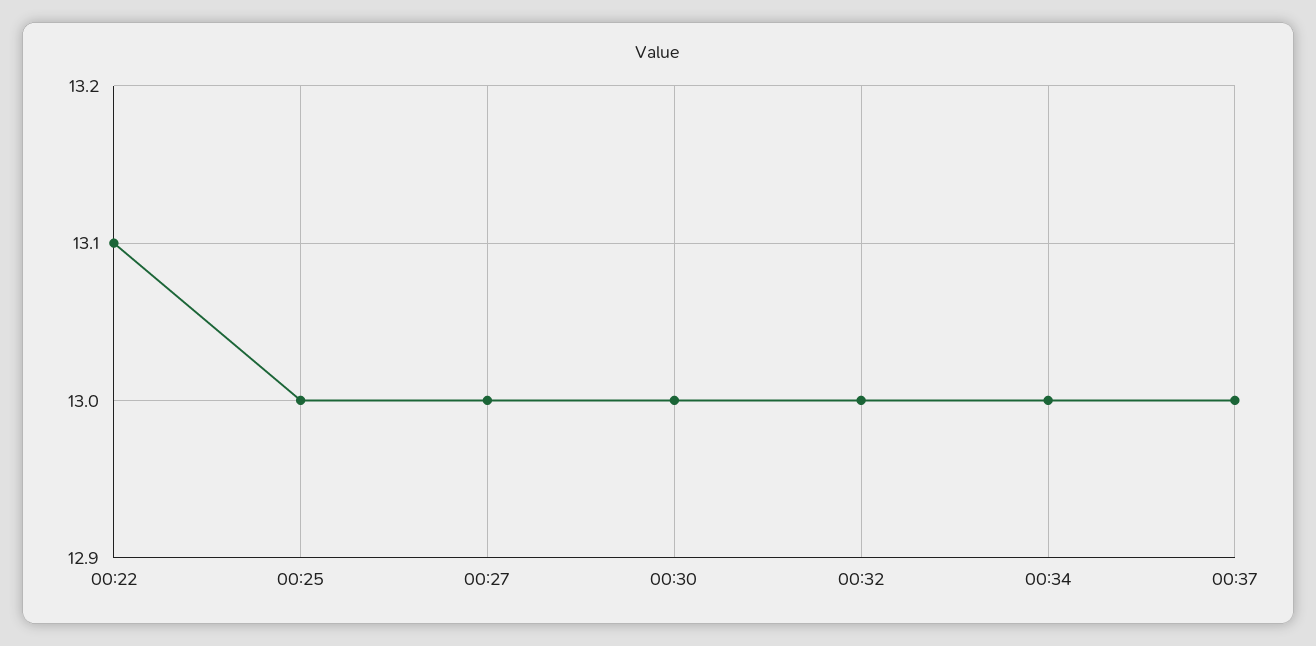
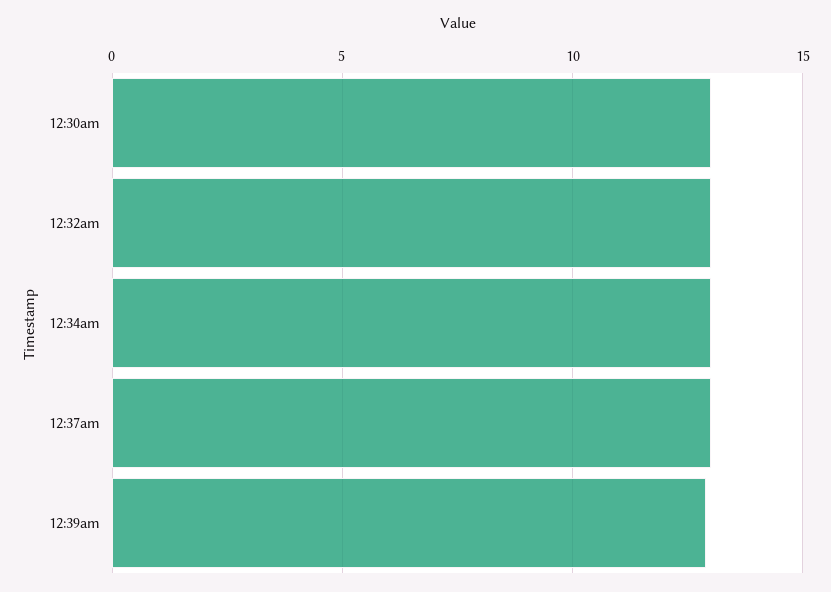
00:22: 13.1 -> none
00:25: 13 -> none
00:27: 13 -> none
12:39am: none -> 13

